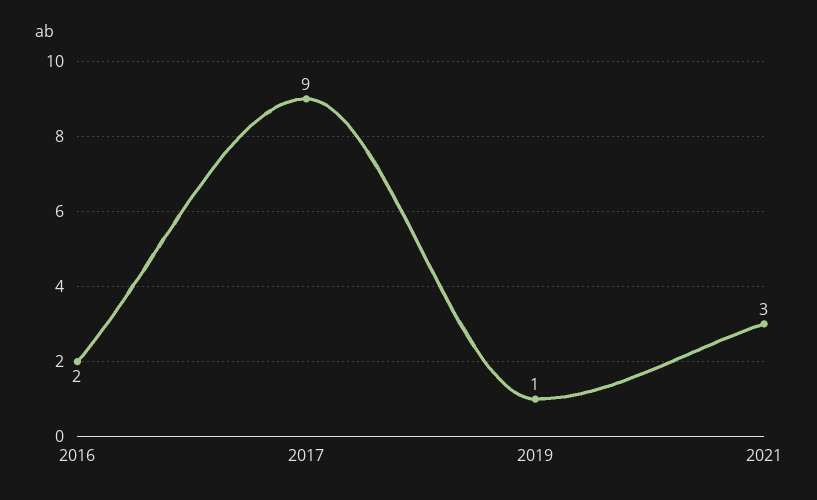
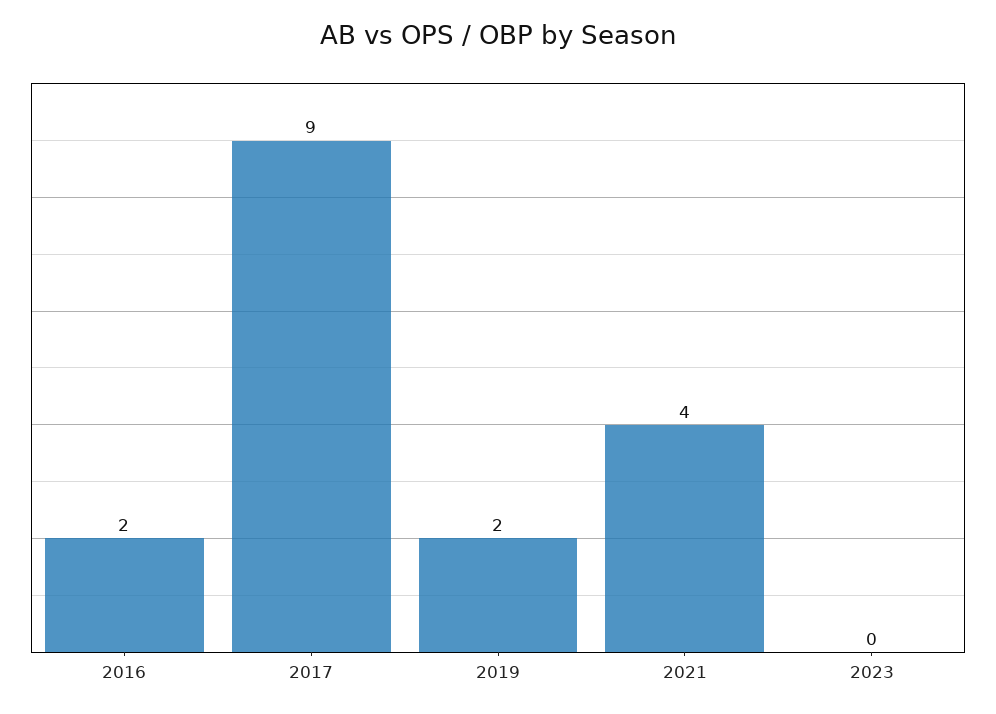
2019: 1 -> 2
2021: 3 -> 4
2023: none -> 0

